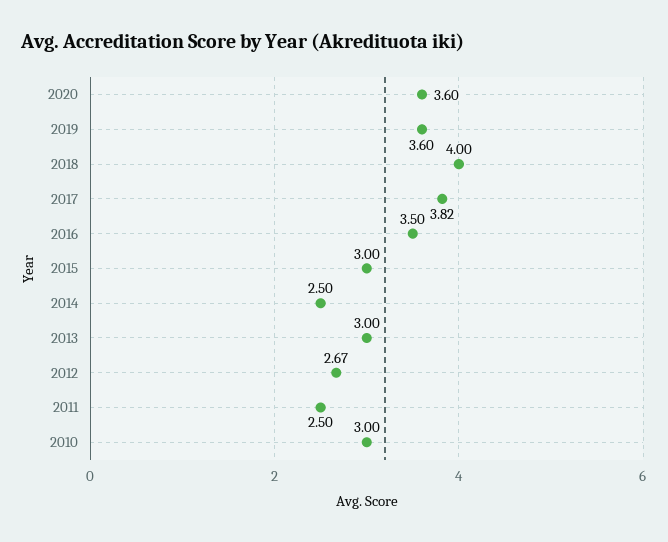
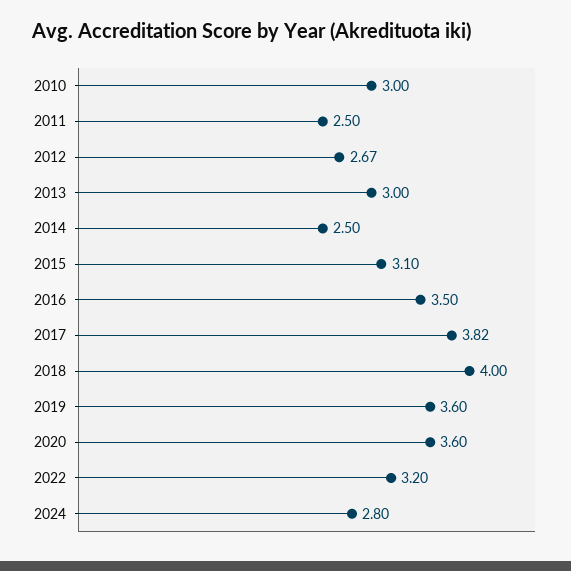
2015: 3 -> 3.1
2022: none -> 3.2
2024: none -> 2.8

